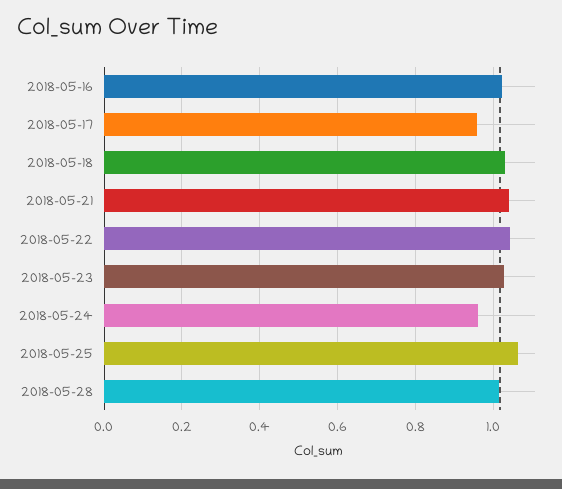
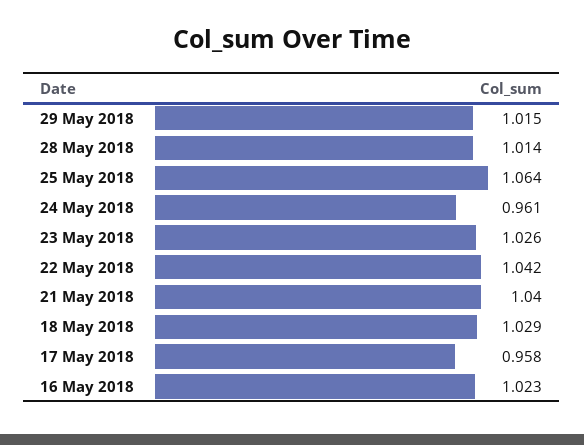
29 May 2018: none -> 1.015

